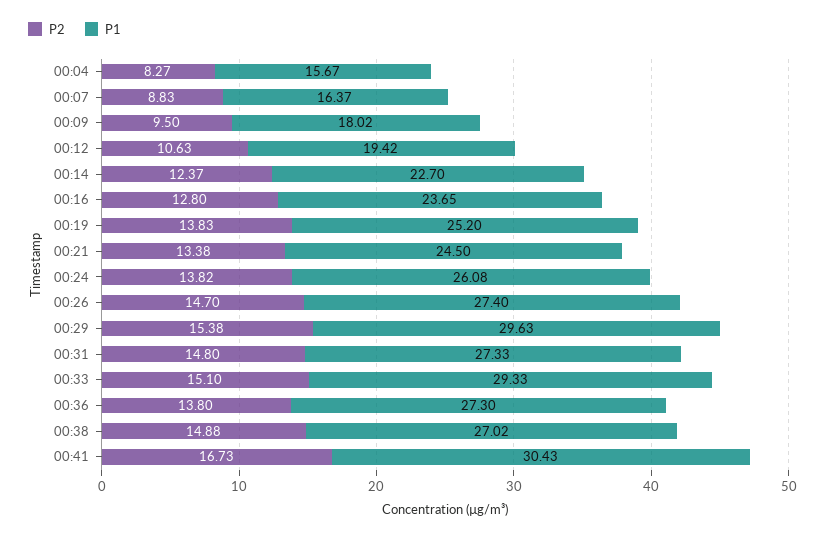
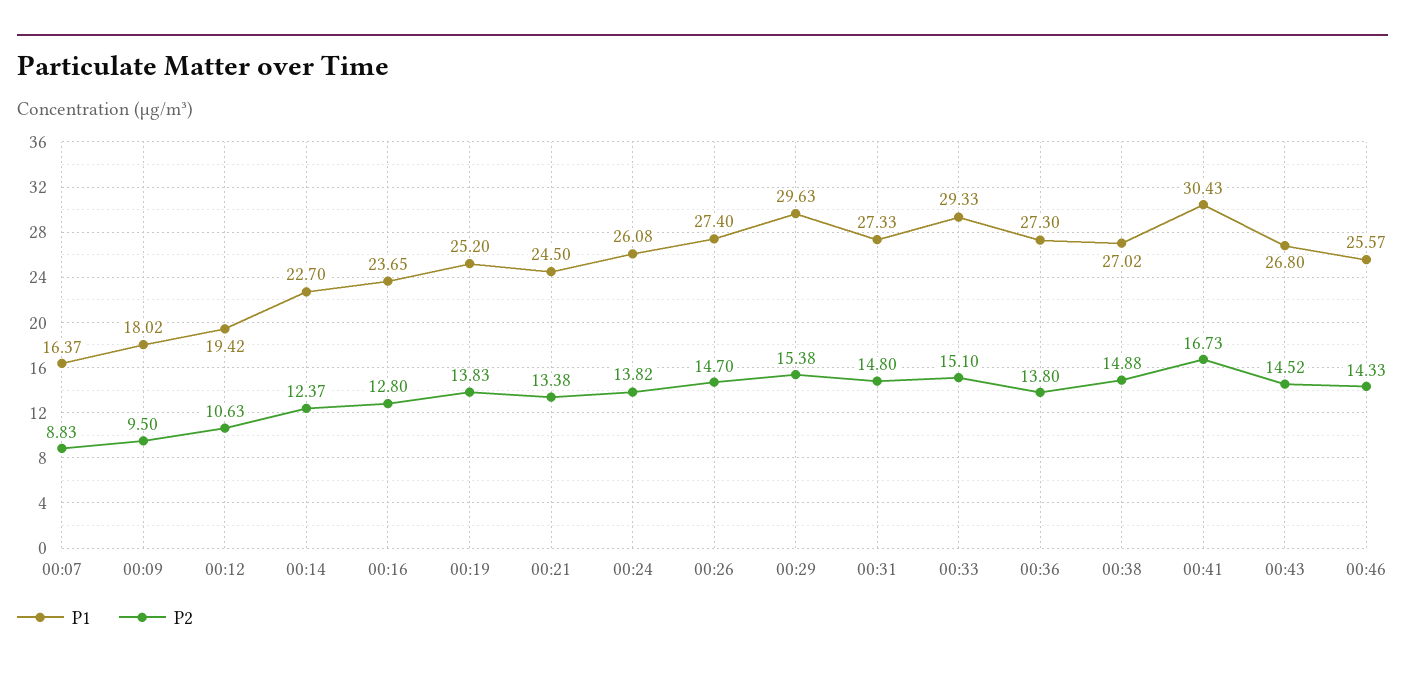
P2, 00:04: 8.27 -> none
P1, 00:04: 15.67 -> none
P1, 00:43: none -> 26.8
P2, 00:43: none -> 14.52
P1, 00:46: none -> 25.57
P2, 00:46: none -> 14.33

